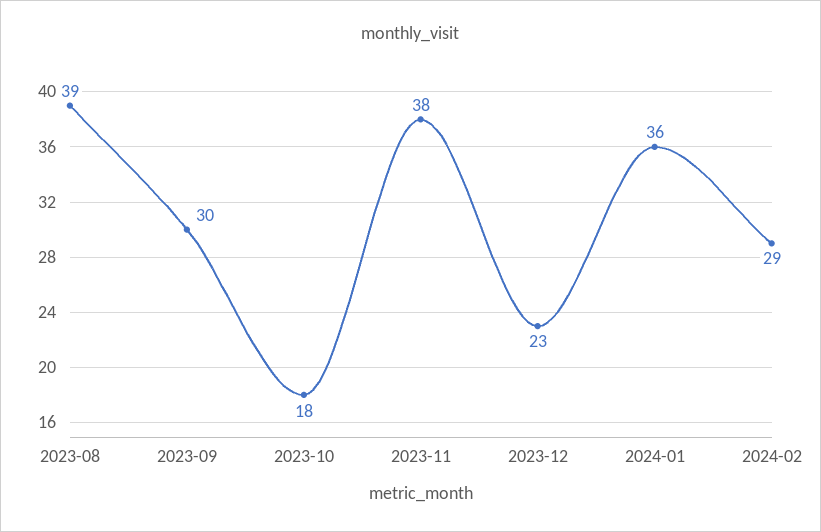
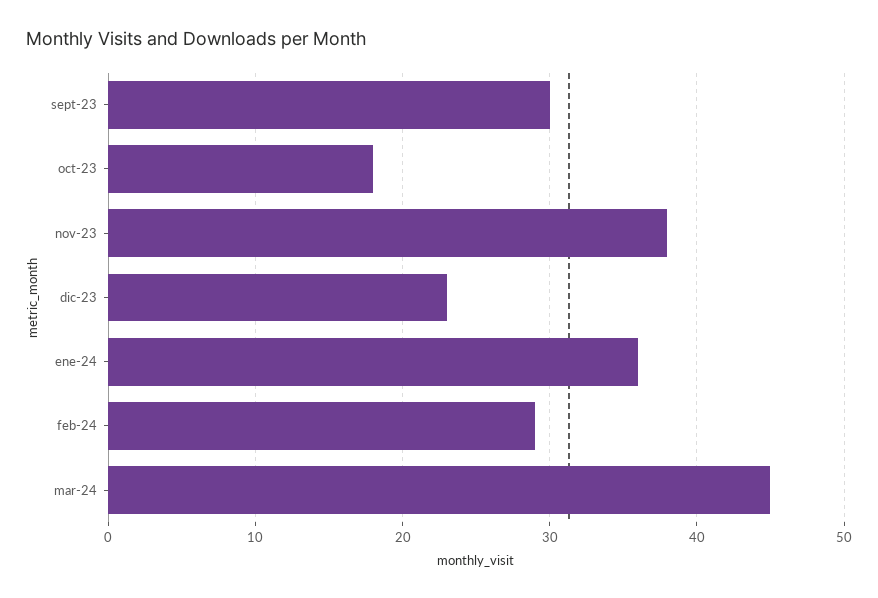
2023-08: 39 -> none
mar-24: none -> 45

